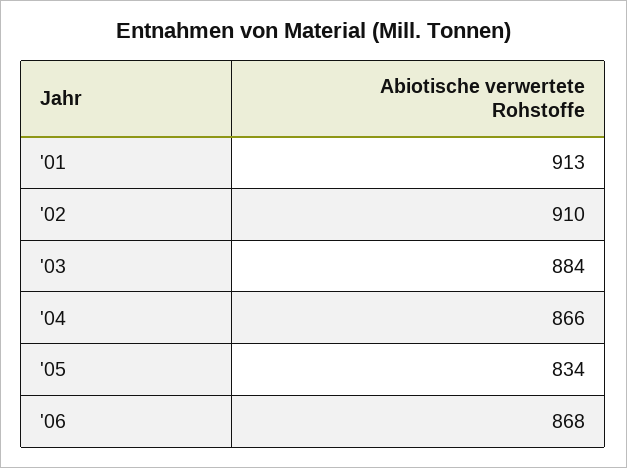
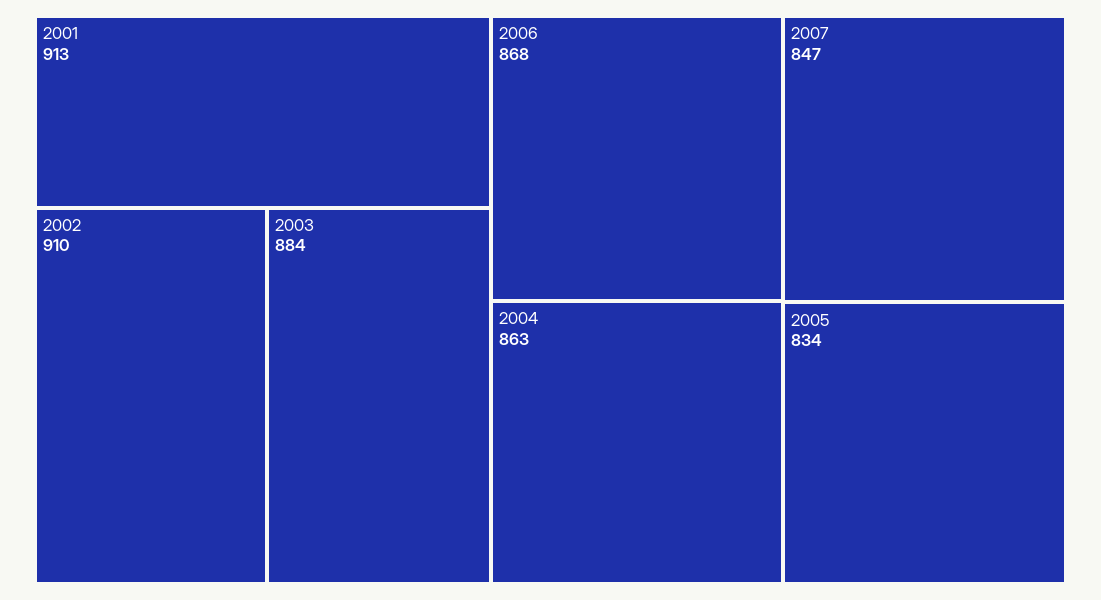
'04: 866 -> 863
2007: none -> 847

